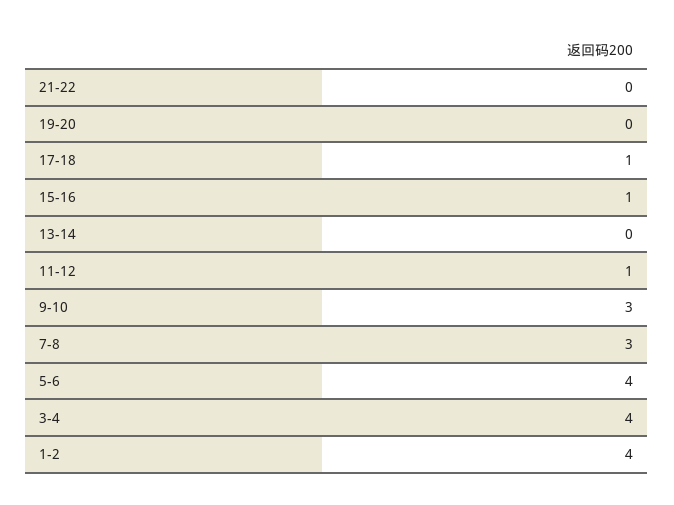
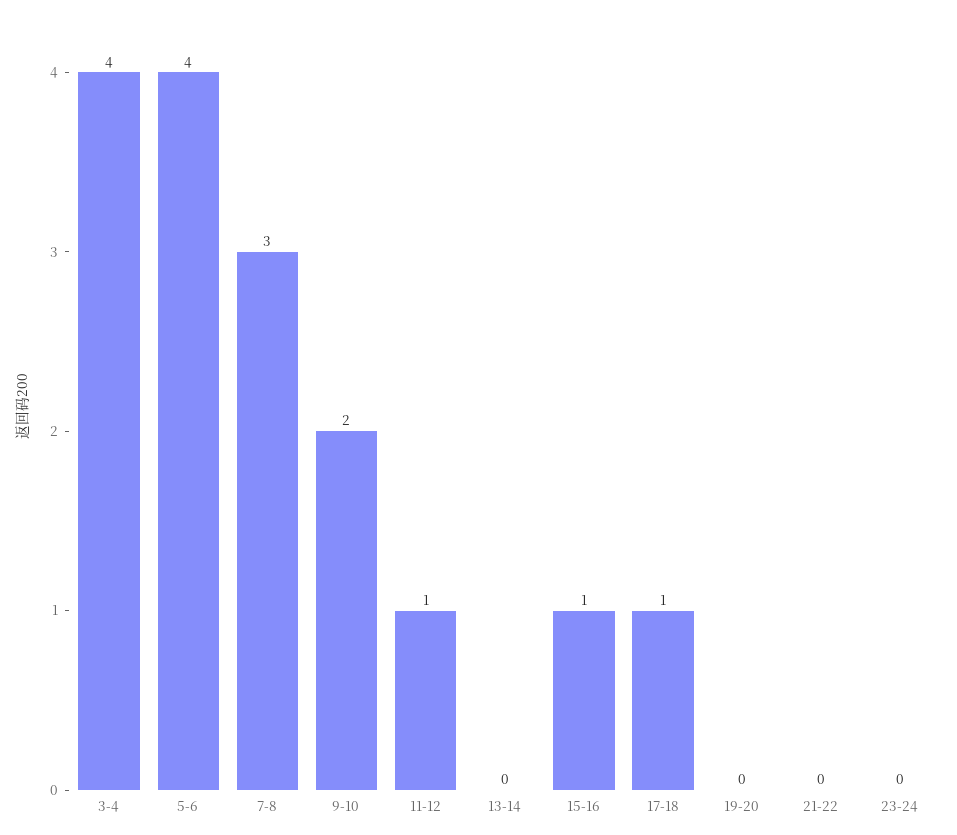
9-10: 3 -> 2
1-2: 4 -> none
23-24: none -> 0

